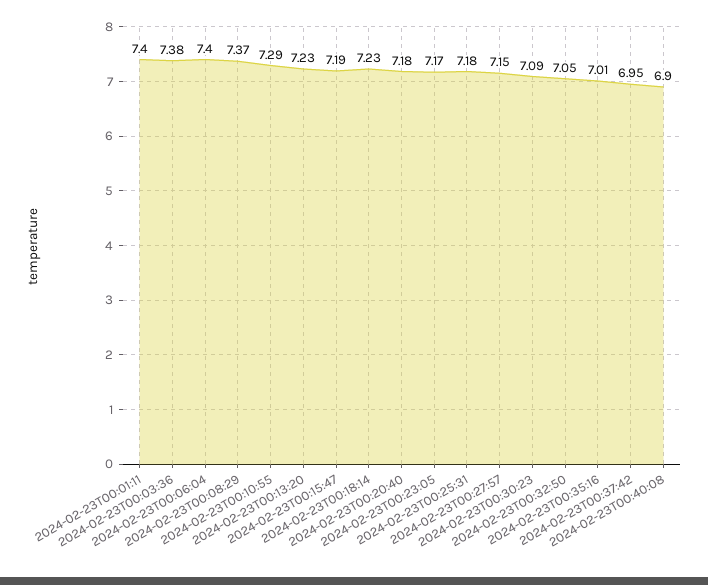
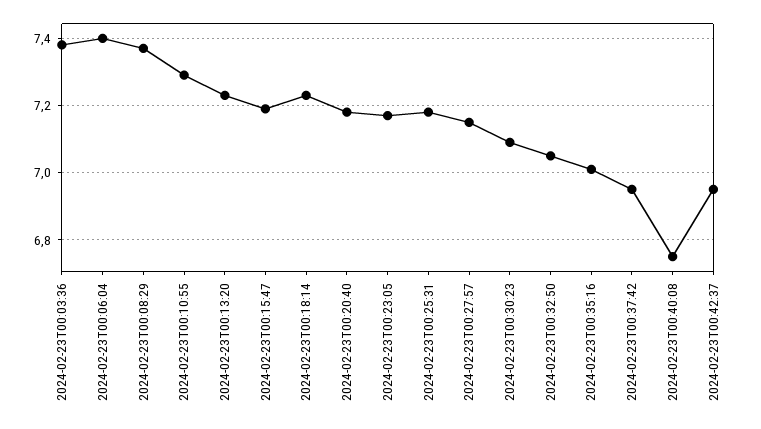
2024-02-23T00:01:11: 7.4 -> none
2024-02-23T00:40:08: 6.9 -> 6.75
2024-02-23T00:42:37: none -> 6.95

